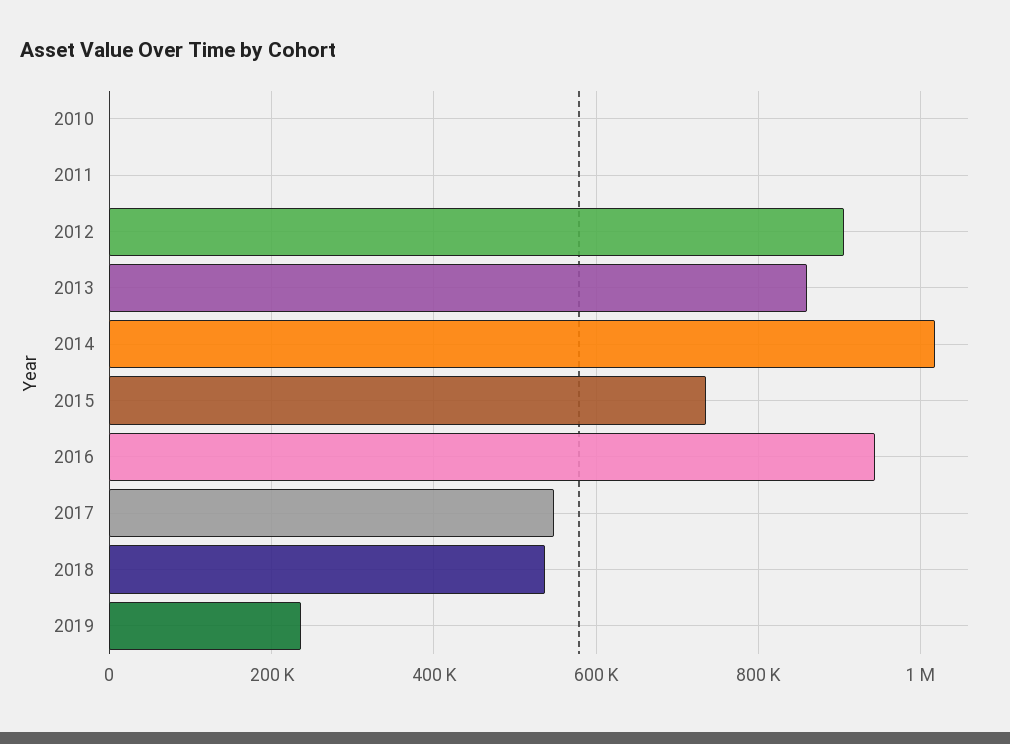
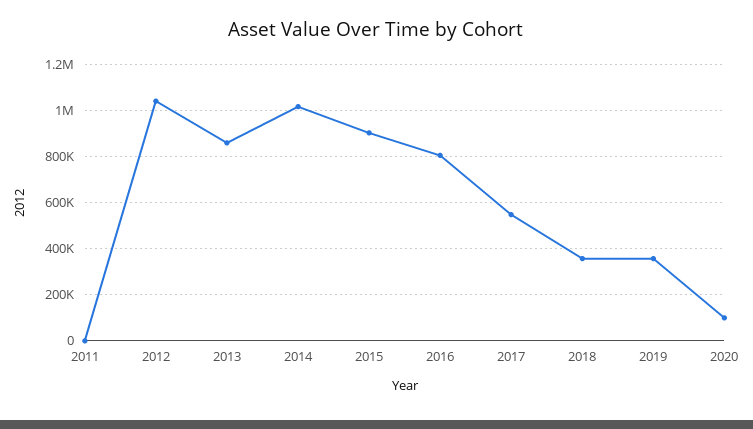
2010: 0 -> none
2012: 900000 -> 1050000
2015: 740000 -> 900000
2016: 940000 -> 800000
2018: 540000 -> 350000
2019: 240000 -> 350000
2020: none -> 100000

